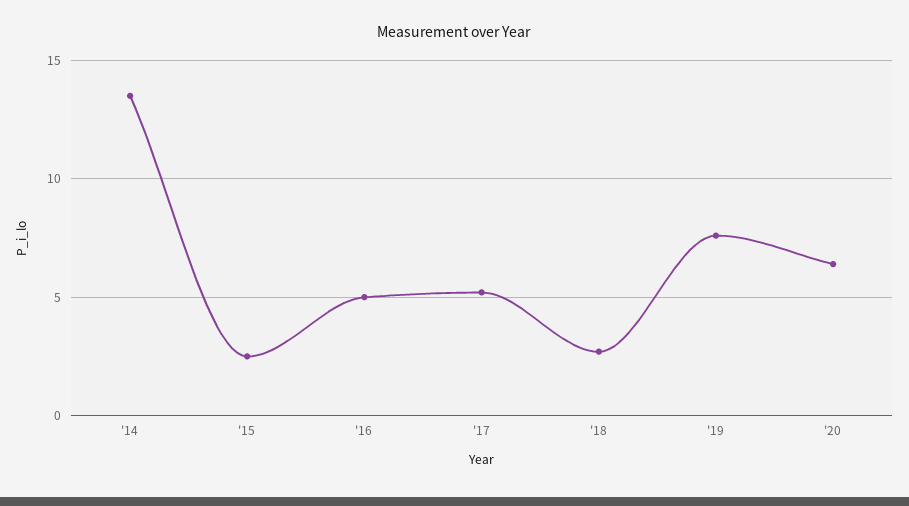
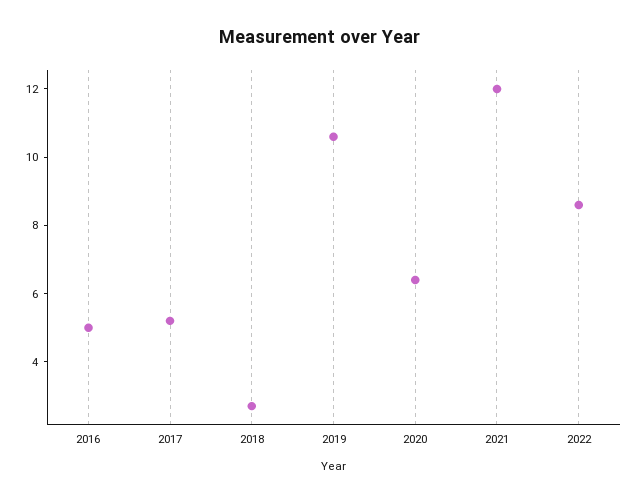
'14: 13.5 -> none
'15: 2.5 -> none
'19: 7.5 -> 10.5
2021: none -> 12
2022: none -> 8.5

